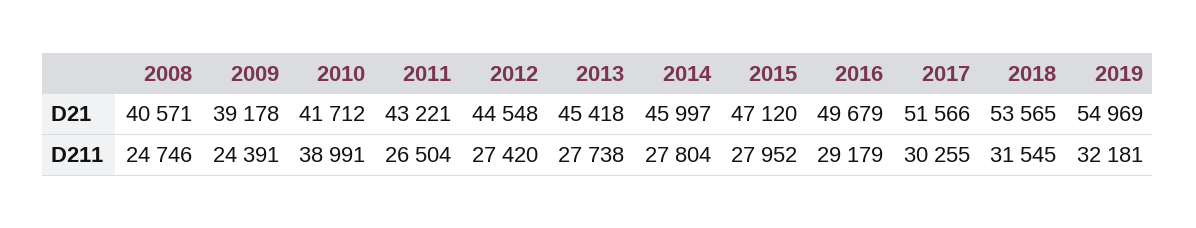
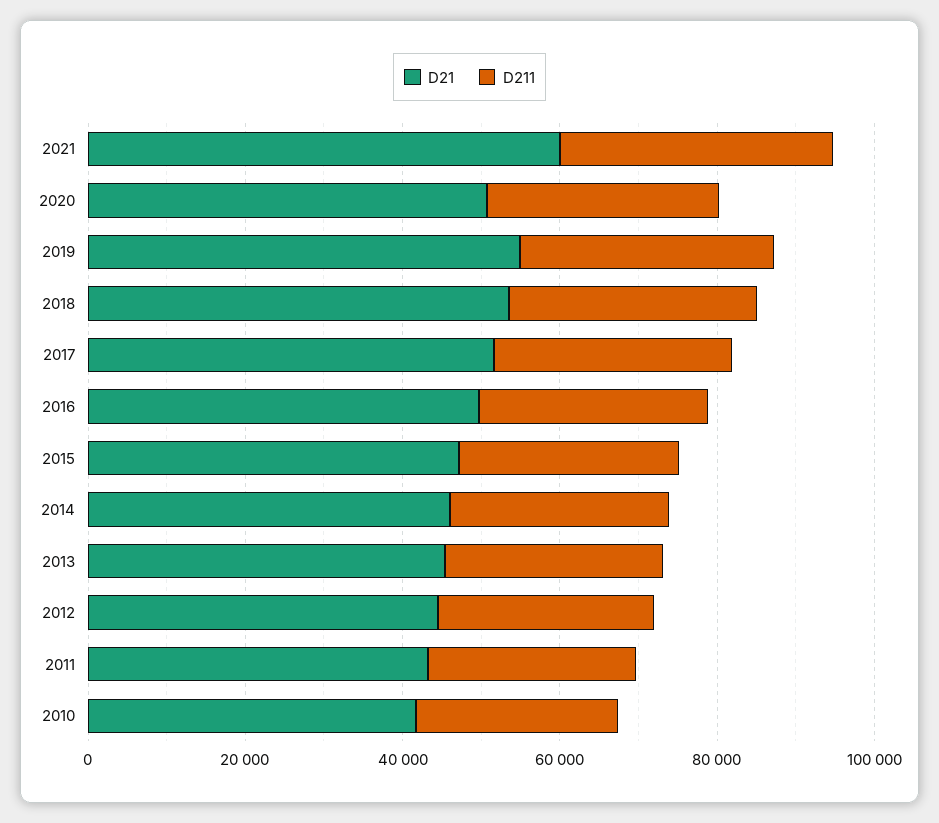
D21, 2008: 40571 -> none
D21, 2009: 39178 -> none
D211, 2008: 24746 -> none
D211, 2009: 24391 -> none
D211, 2010: 38991 -> 25000
D21, 2021: none -> 60000
D211, 2021: none -> 35000
D21, 2020: none -> 50000
D211, 2020: none -> 30000

